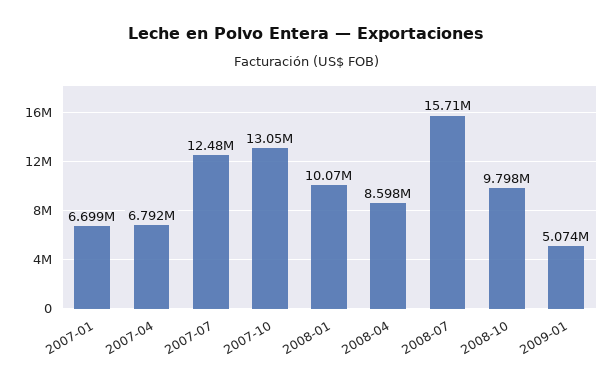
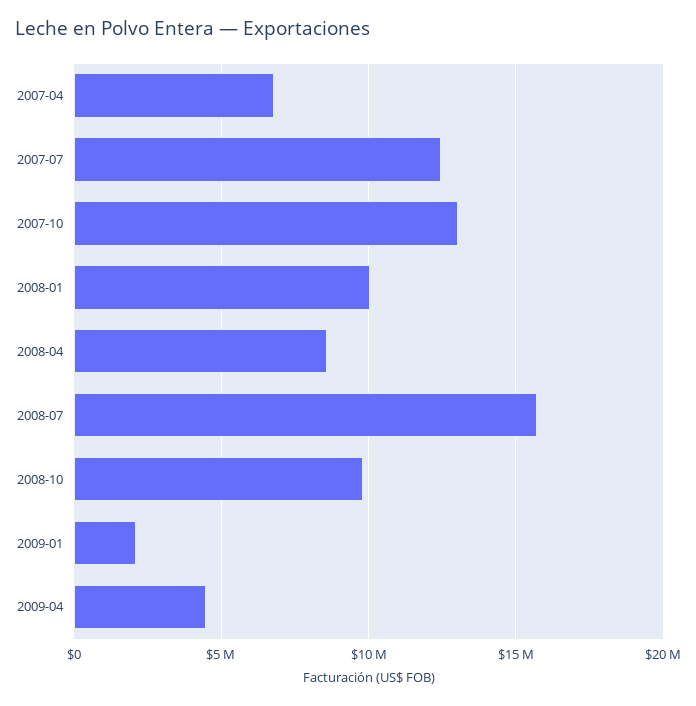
2007-01: 6699000 -> none
2009-01: 5074000 -> 2000000
2009-04: none -> 4500000

